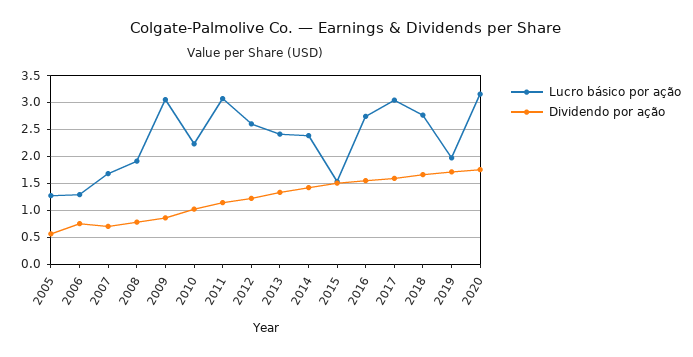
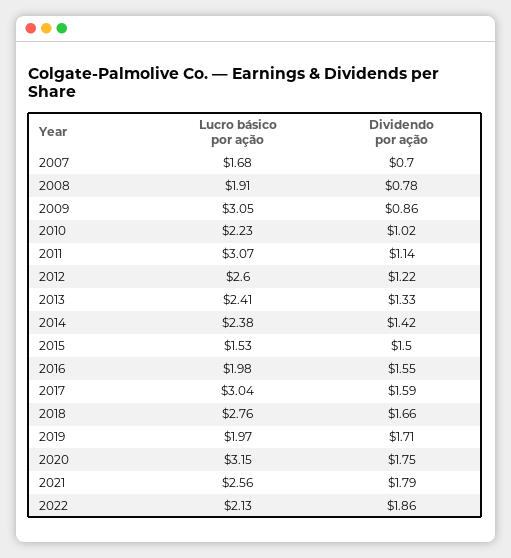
Lucro básico por ação, 2005: 1.25 -> none
Dividendo por ação, 2005: 0.5 -> none
Lucro básico por ação, 2006: 1.25 -> none
Dividendo por ação, 2006: 0.75 -> none
Lucro básico por ação, 2016: 2.75 -> 1.98
Lucro básico por ação, 2021: none -> 2.56
Dividendo por ação, 2021: none -> 1.79
Lucro básico por ação, 2022: none -> 2.13
Dividendo por ação, 2022: none -> 1.86

